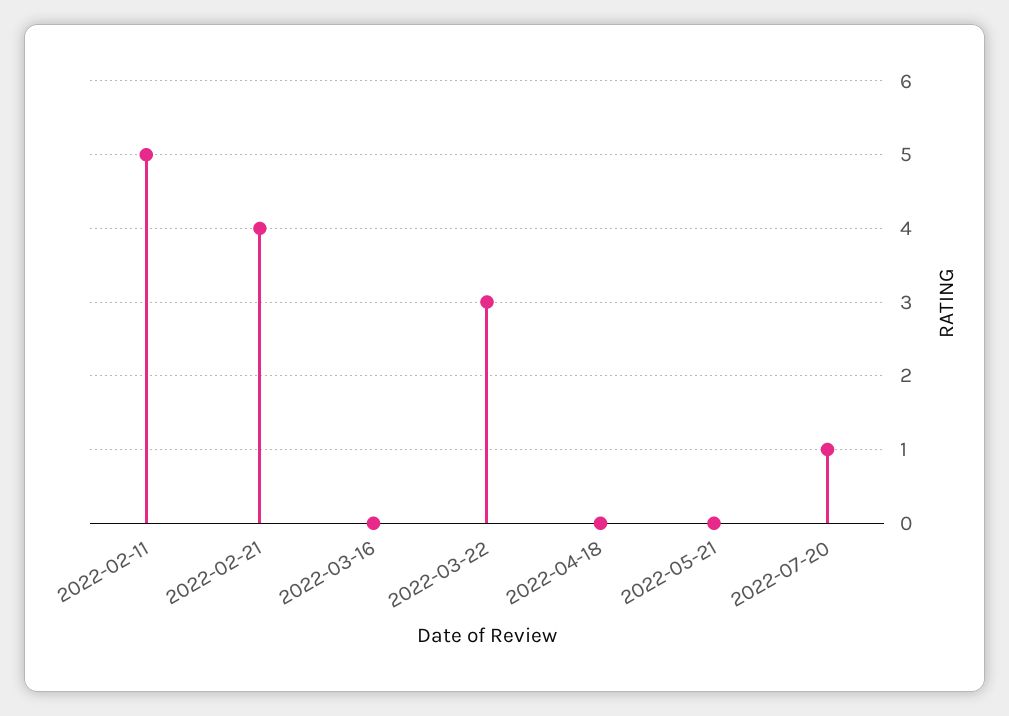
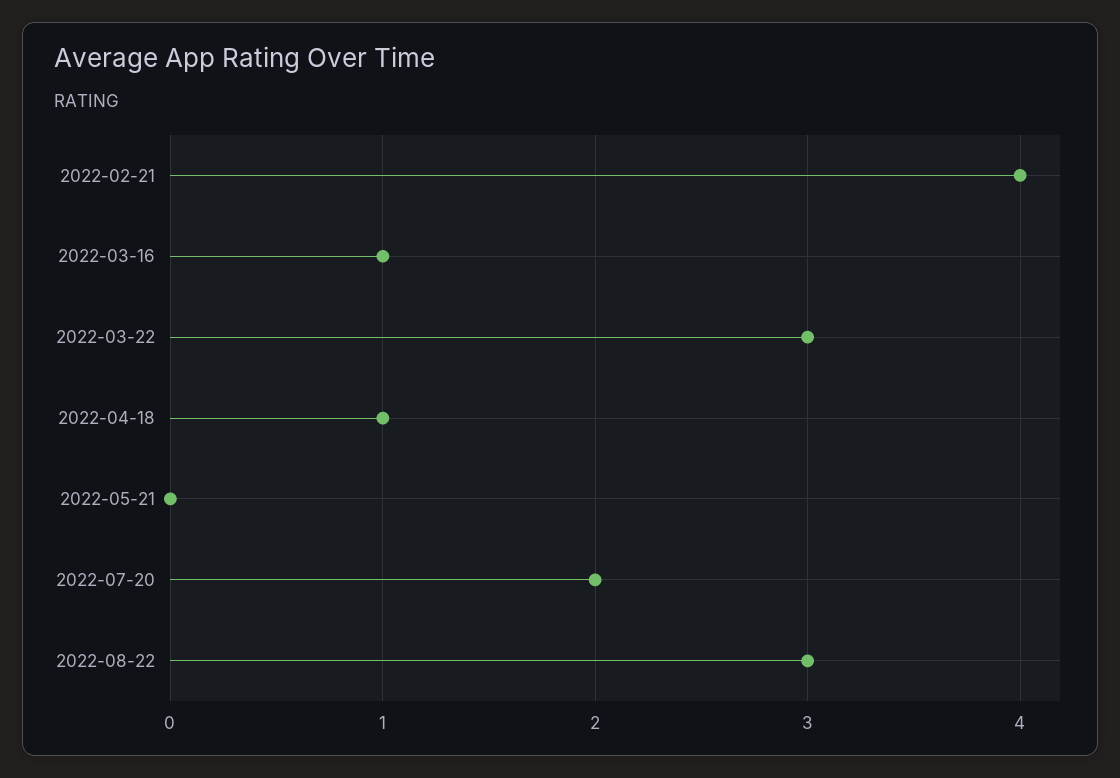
2022-02-11: 5 -> none
2022-03-16: 0 -> 1
2022-04-18: 0 -> 1
2022-07-20: 1 -> 2
2022-08-22: none -> 3

